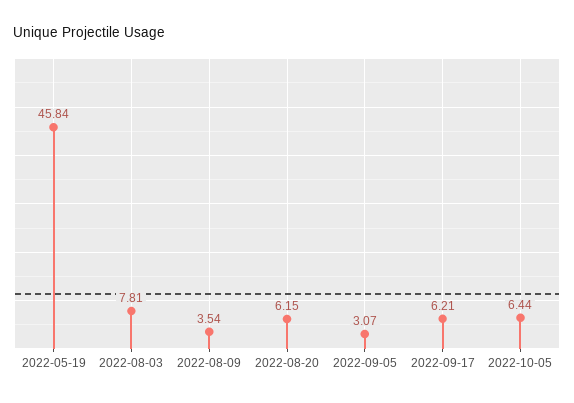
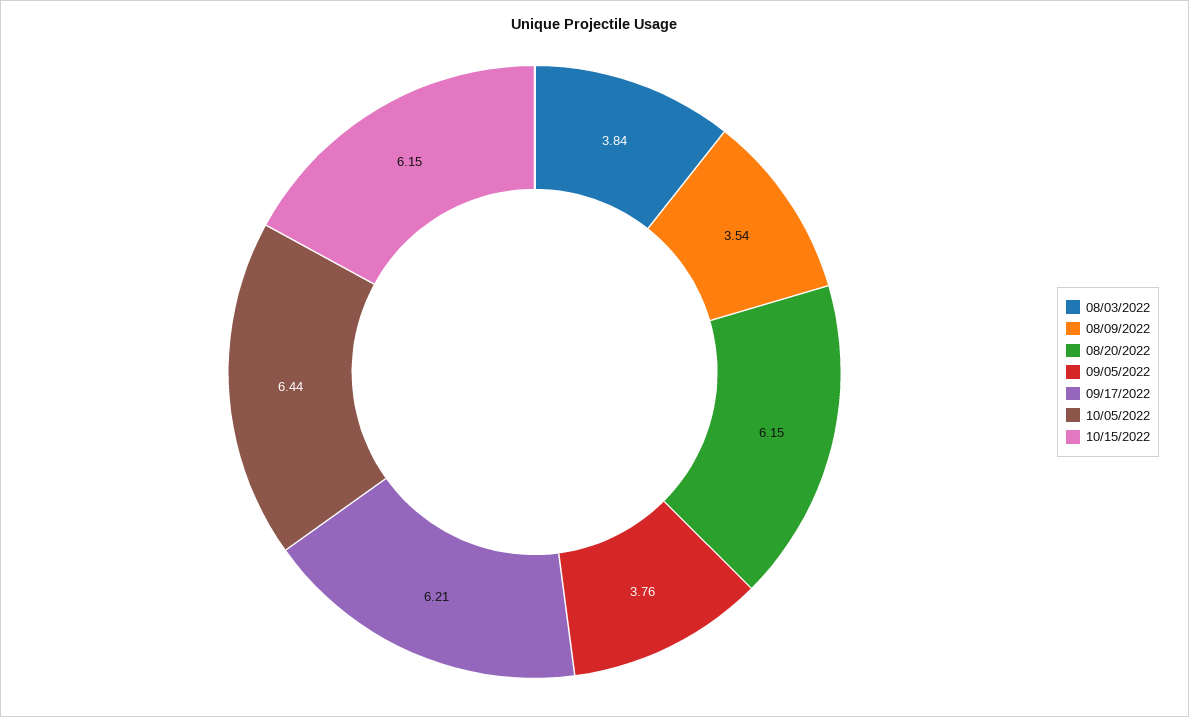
2022-05-19: 45.84 -> none
2022-08-03: 7.81 -> 3.84
2022-09-05: 3.07 -> 3.76
10/15/2022: none -> 6.15

